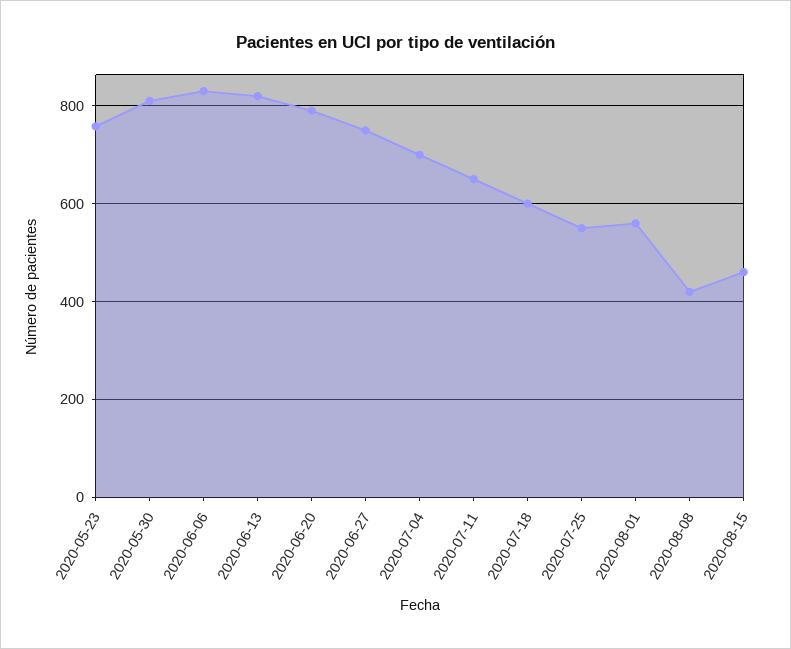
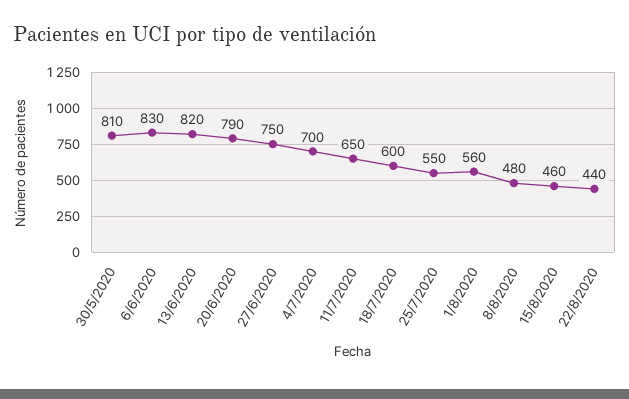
2020-05-23: 760 -> none
2020-08-08: 420 -> 480
22/8/2020: none -> 440

